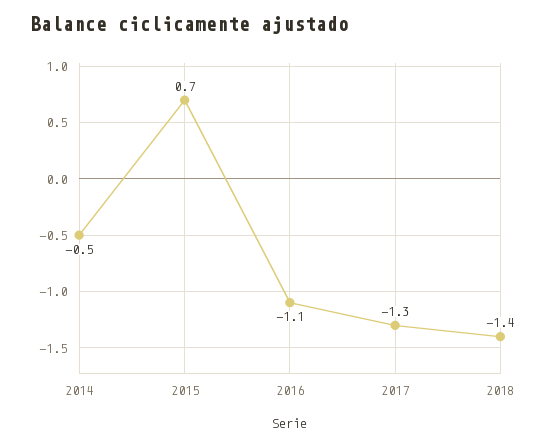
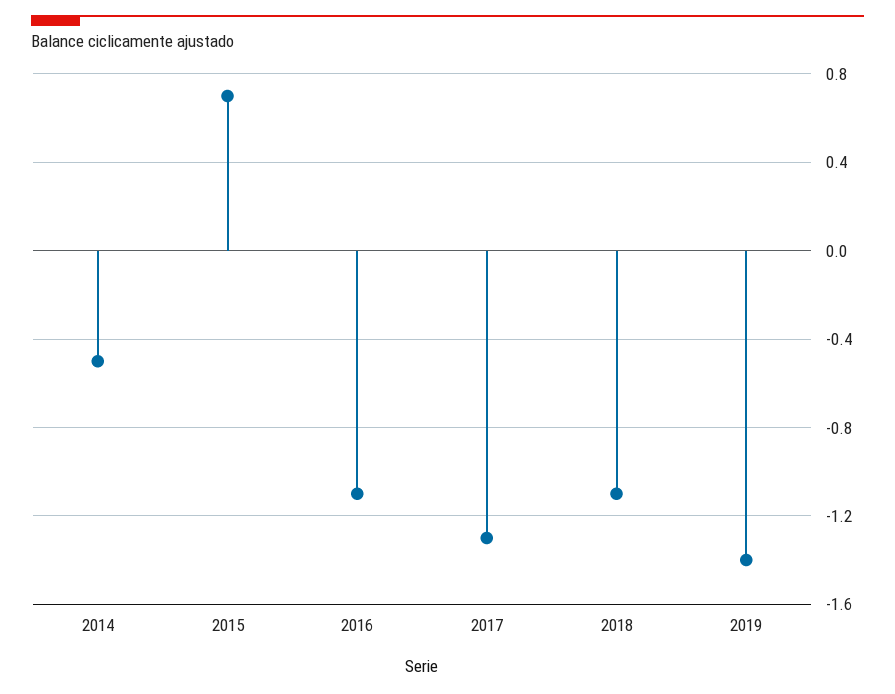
2018: -1.4 -> -1.1
2019: none -> -1.4

